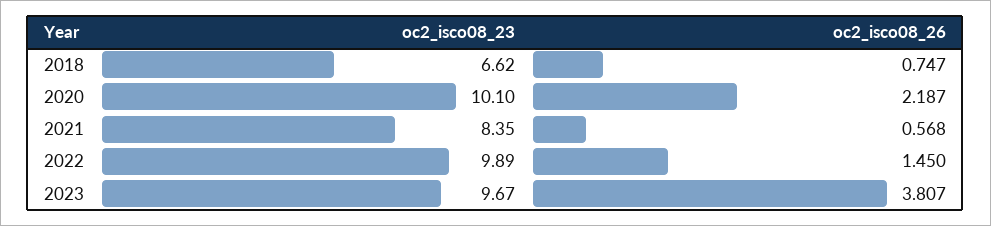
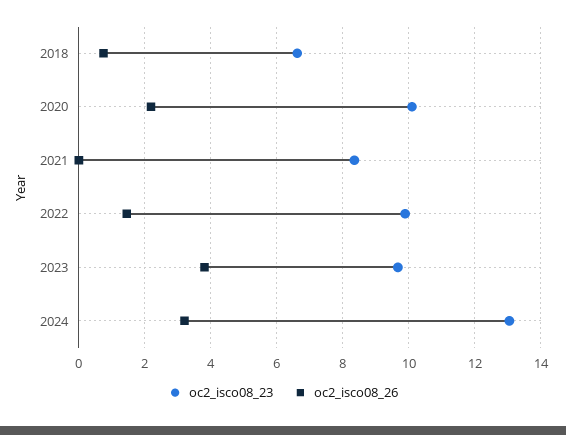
oc2_isco08_26, 2021: 0.568 -> 0
oc2_isco08_23, 2024: none -> 13
oc2_isco08_26, 2024: none -> 3.2

